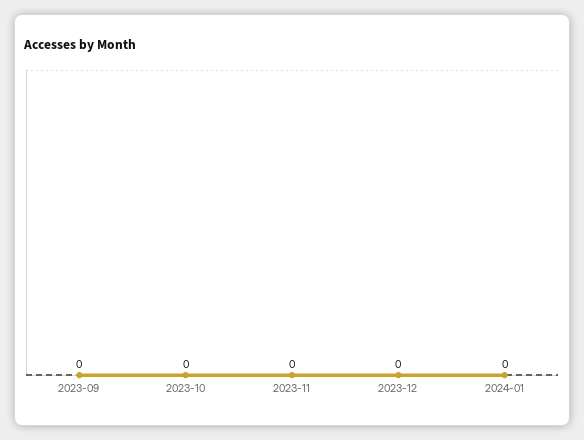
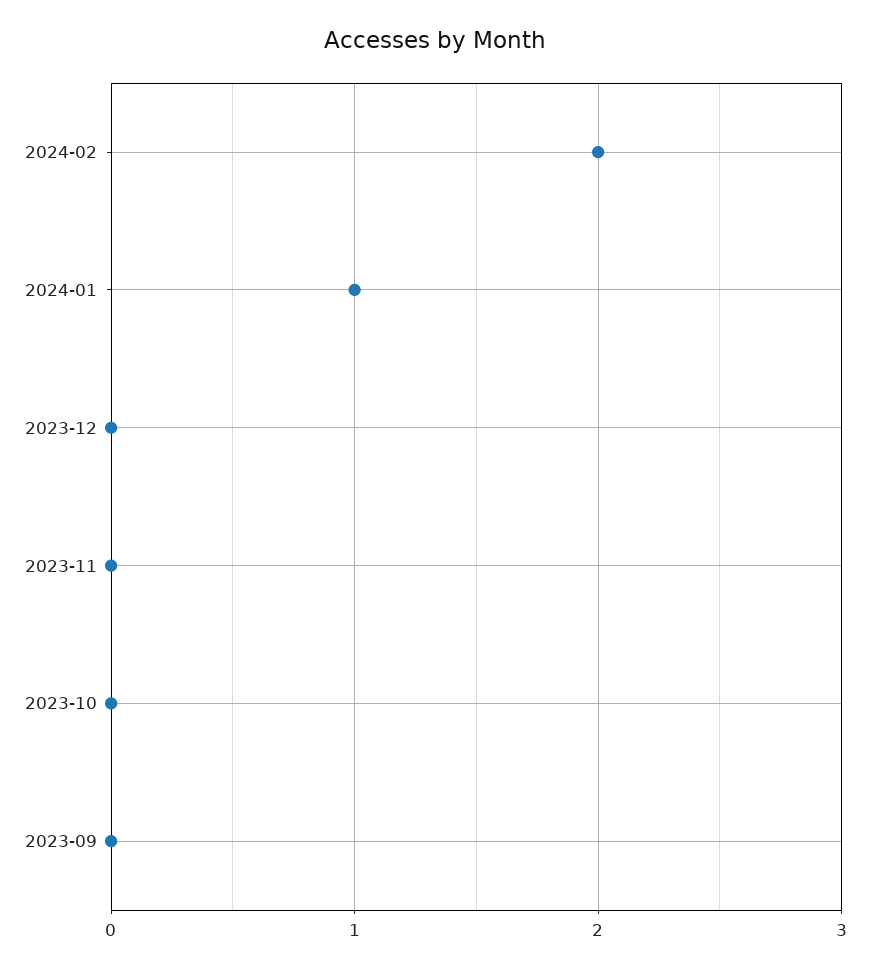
2024-01: 0 -> 1
2024-02: none -> 2

